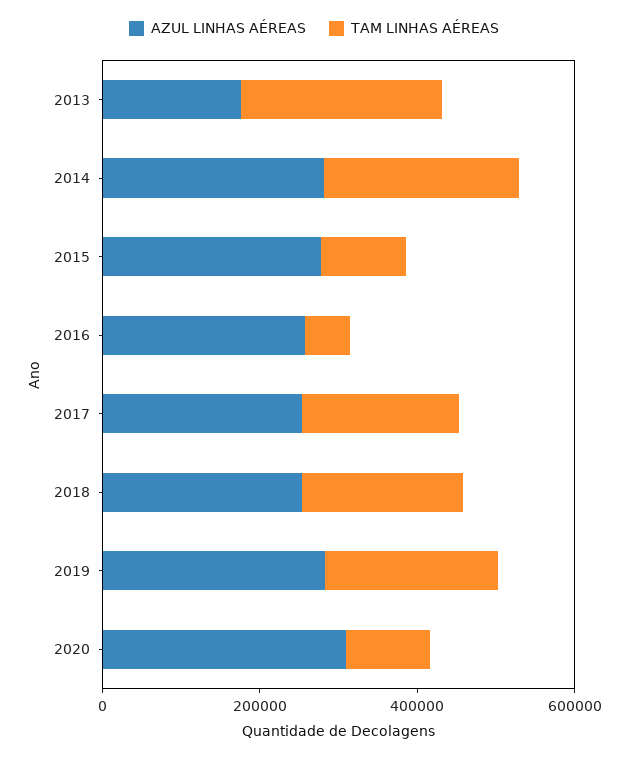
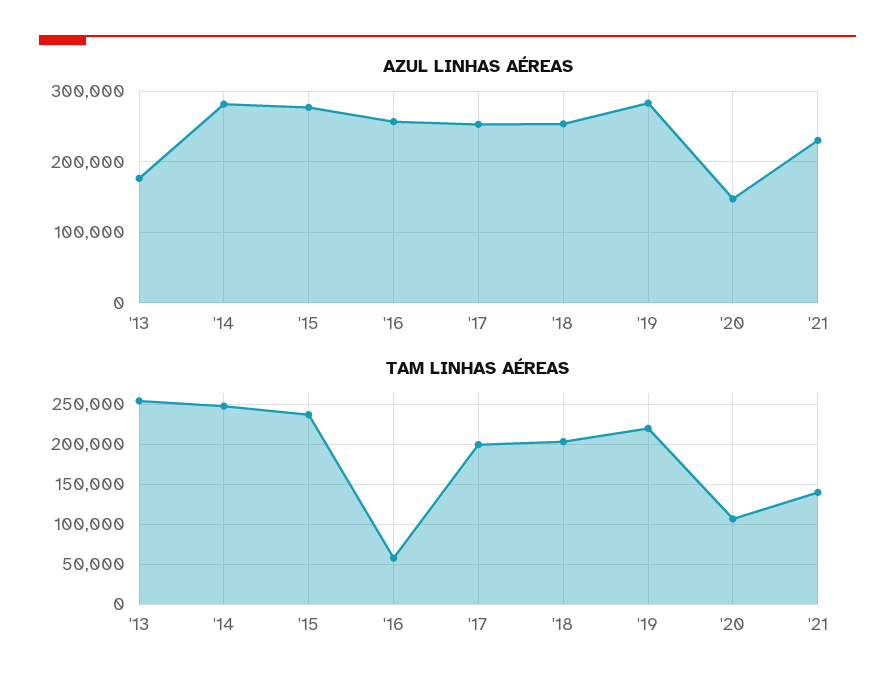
TAM LINHAS AÉREAS, 2015: 100000 -> 240000
AZUL LINHAS AÉREAS, 2020: 300000 -> 150000
AZUL LINHAS AÉREAS, '21: none -> 230000
TAM LINHAS AÉREAS, '21: none -> 140000

